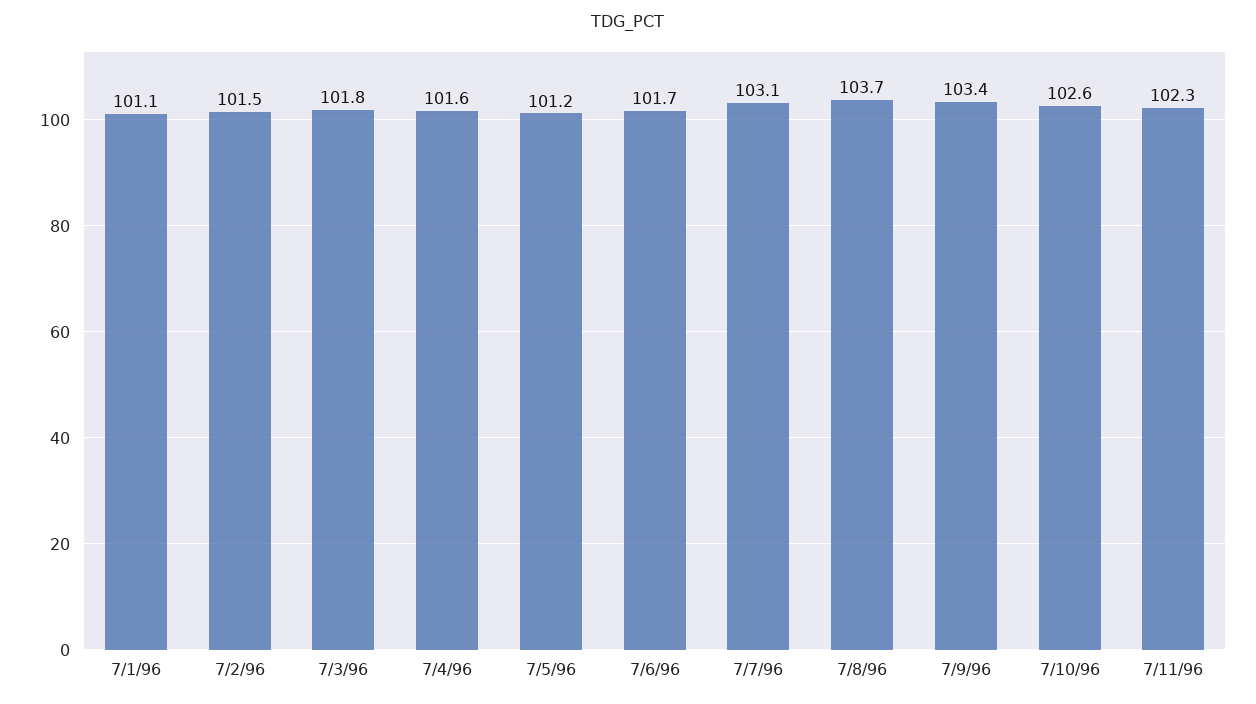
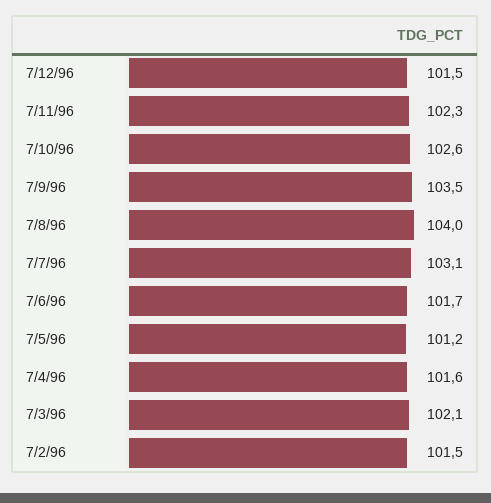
7/1/96: 101.1 -> none
7/3/96: 101.8 -> 102.1
7/8/96: 103.7 -> 104
7/9/96: 103.4 -> 103.5
7/12/96: none -> 101.5

